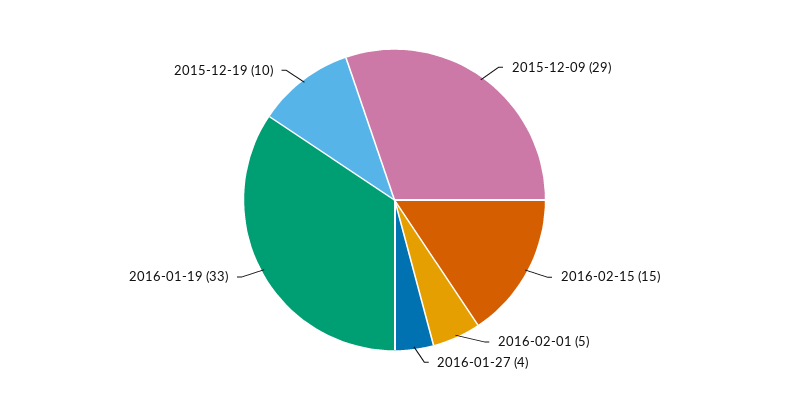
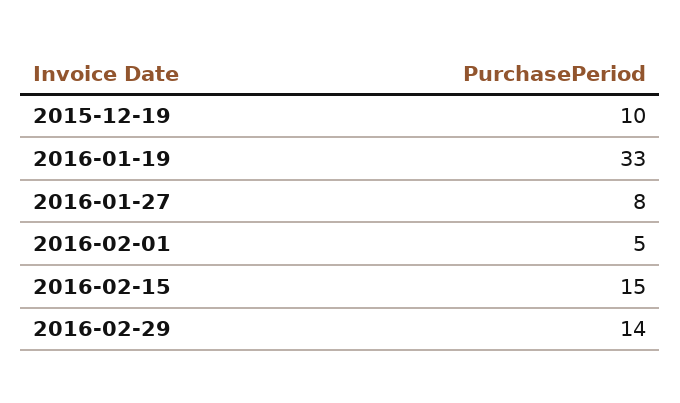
2015-12-09: 29 -> none
2016-01-27: 4 -> 8
2016-02-29: none -> 14

